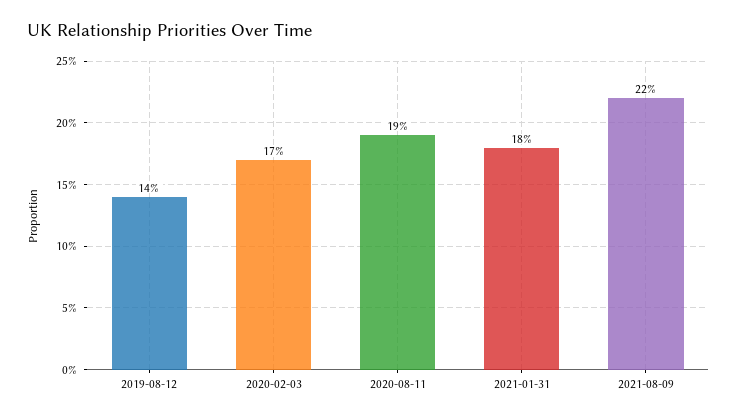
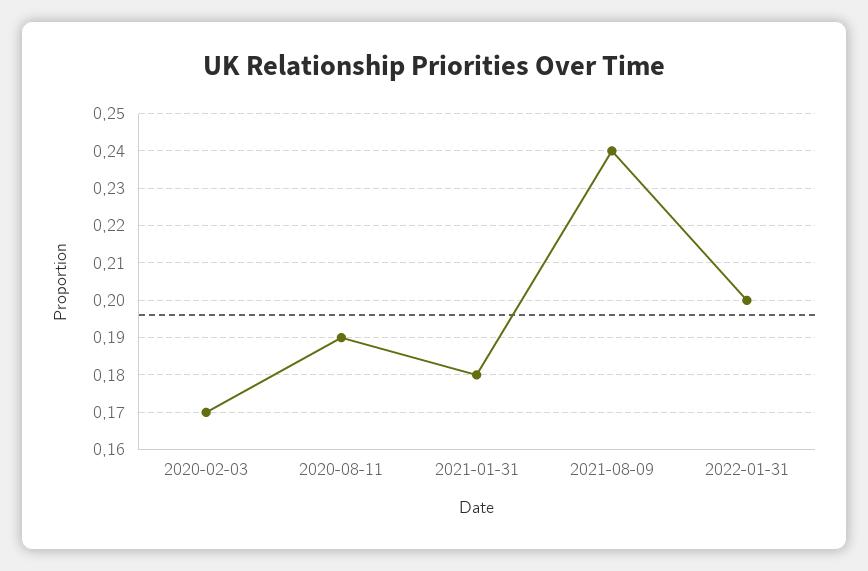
2019-08-12: 0.14 -> none
2021-08-09: 0.22 -> 0.24
2022-01-31: none -> 0.2

